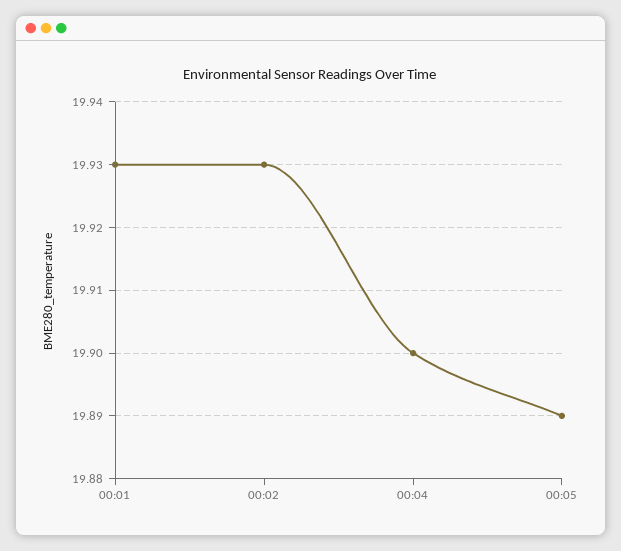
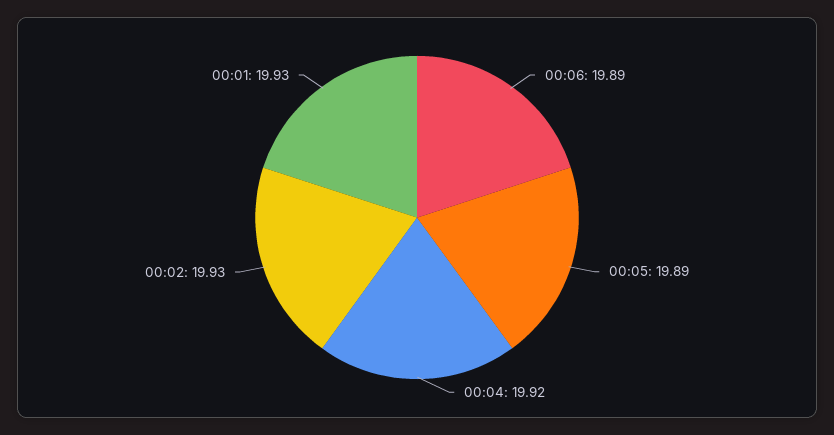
00:04: 19.9 -> 19.92
00:06: none -> 19.89

